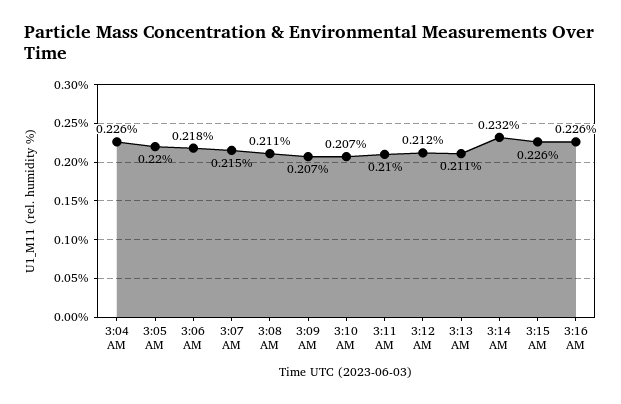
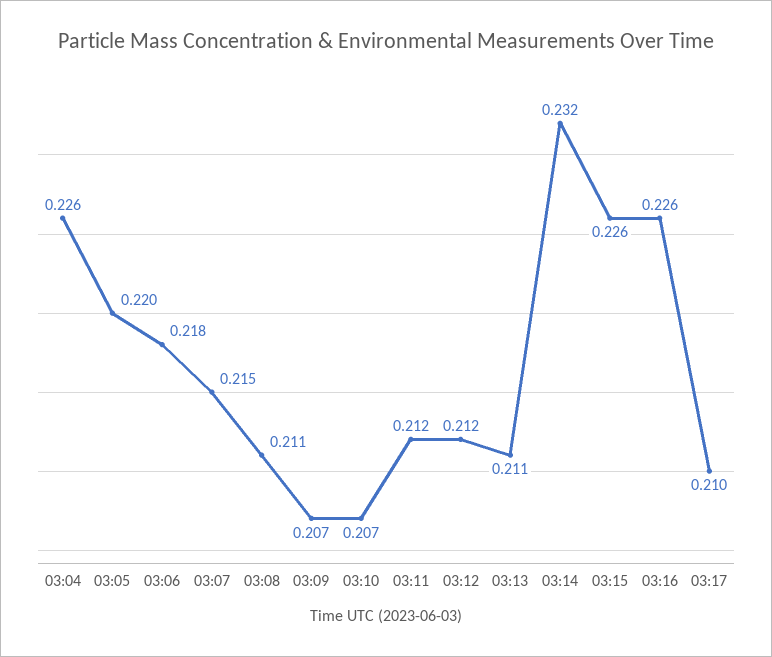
3:11 AM: 0.21 -> 0.212
03:17: none -> 0.21

